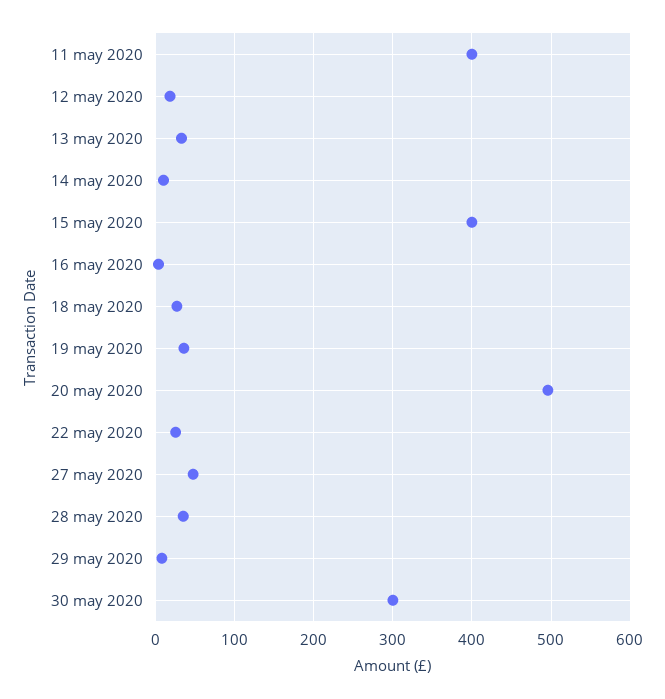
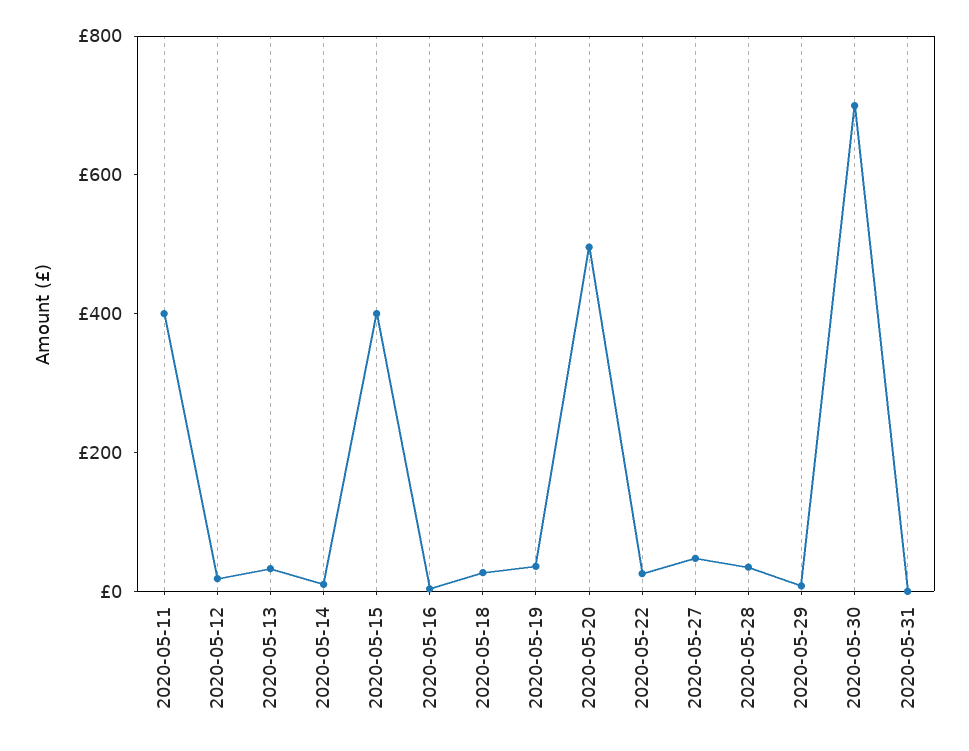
30 may 2020: 300 -> 700
2020-05-31: none -> 0

